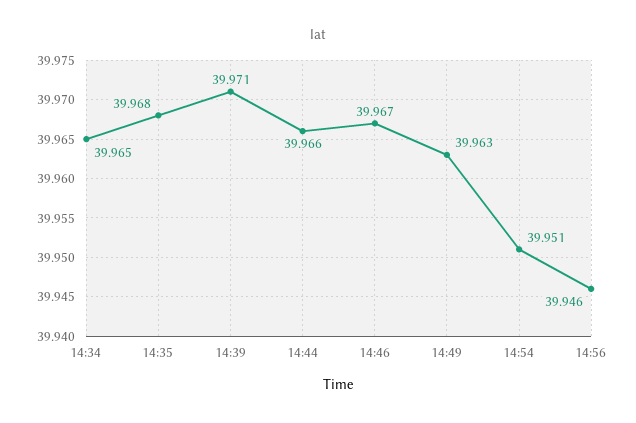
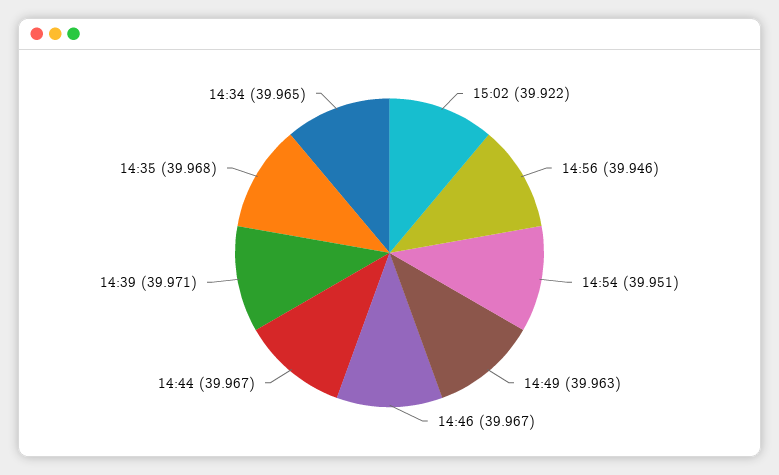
14:44: 39.966 -> 39.967
15:02: none -> 39.922

